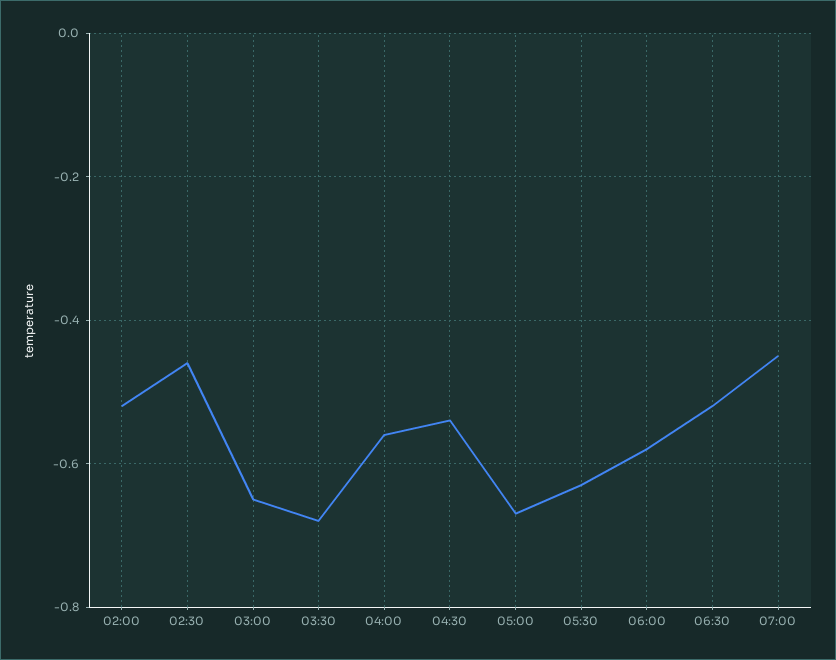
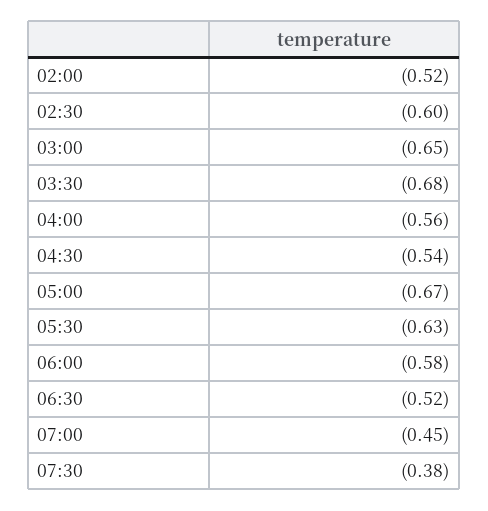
02:30: -0.45 -> -0.6
07:30: none -> -0.38

